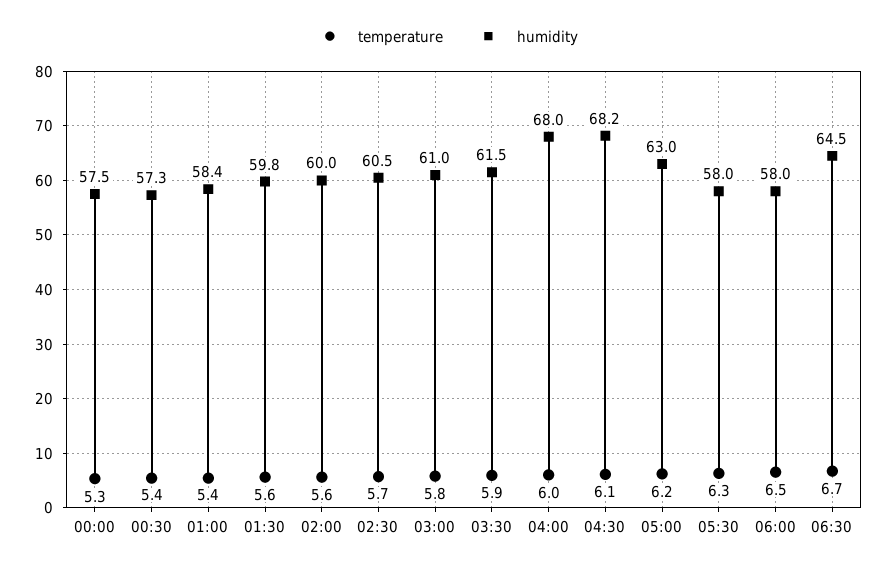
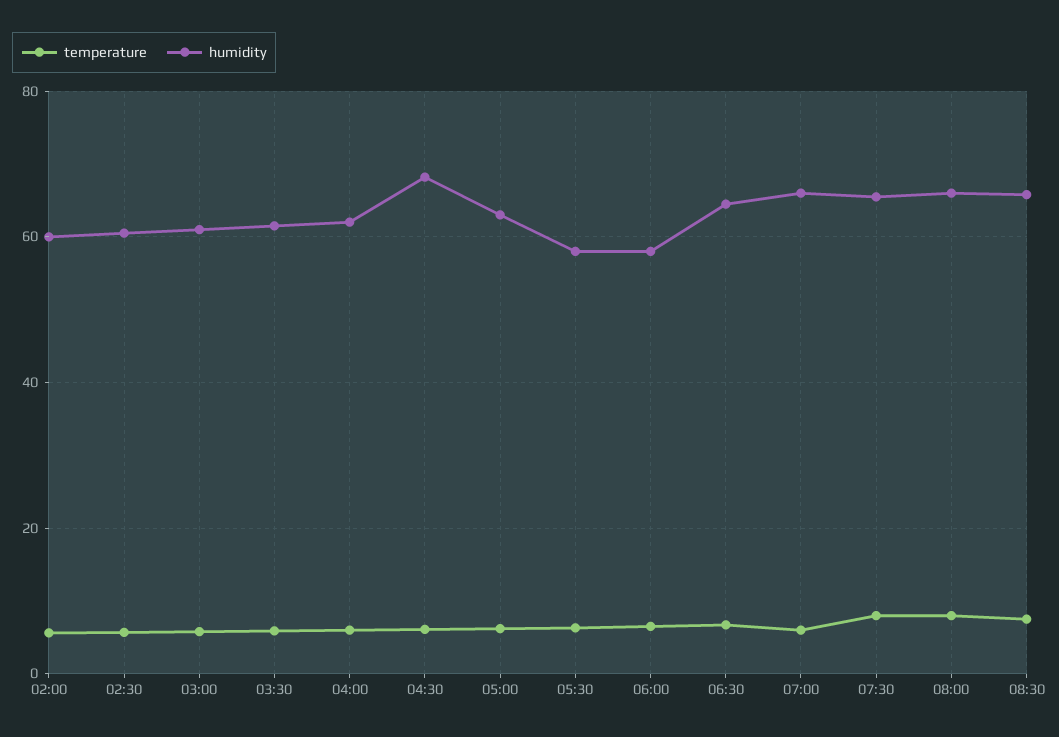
temperature, 00:00: 5.3 -> none
humidity, 00:00: 57.5 -> none
temperature, 00:30: 5.4 -> none
humidity, 00:30: 57.3 -> none
temperature, 01:00: 5.4 -> none
humidity, 01:00: 58.4 -> none
temperature, 01:30: 5.6 -> none
humidity, 01:30: 59.8 -> none
humidity, 04:00: 68 -> 62
temperature, 07:00: none -> 6
humidity, 07:00: none -> 66
temperature, 07:30: none -> 8
humidity, 07:30: none -> 66
temperature, 08:00: none -> 8
humidity, 08:00: none -> 66
temperature, 08:30: none -> 8
humidity, 08:30: none -> 66

